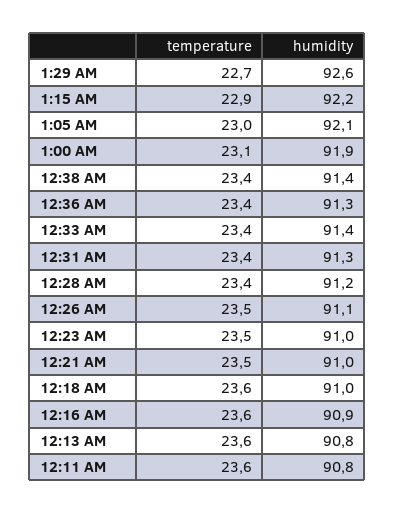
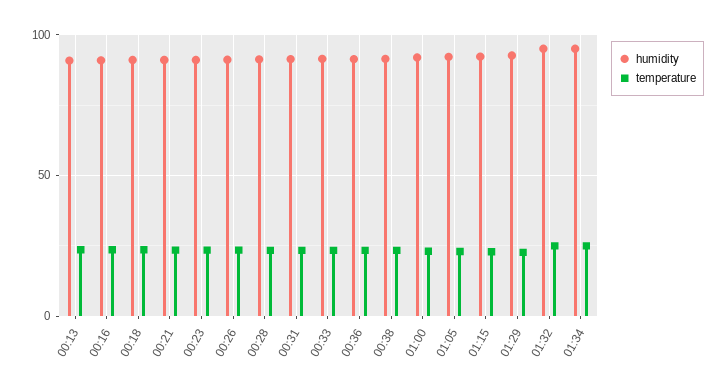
temperature, 12:11 AM: 23.6 -> none
humidity, 12:11 AM: 90.8 -> none
humidity, 01:32: none -> 95
temperature, 01:32: none -> 25
humidity, 01:34: none -> 95
temperature, 01:34: none -> 25

